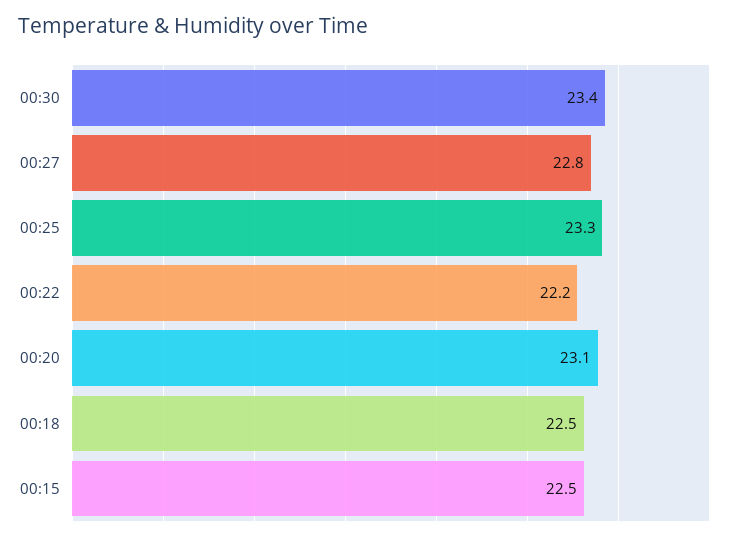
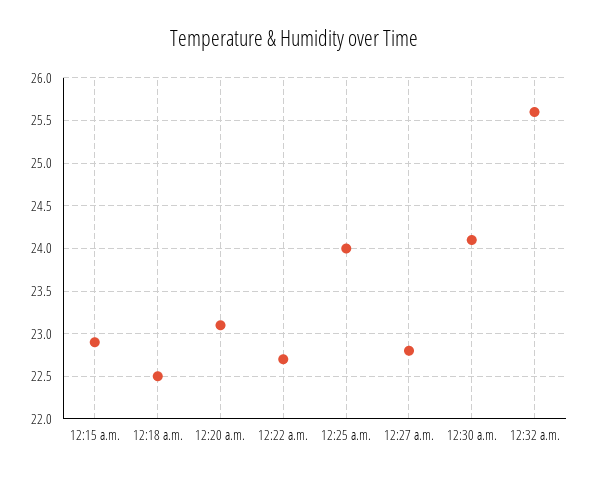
00:30: 23.4 -> 24.1
00:25: 23.3 -> 24
00:22: 22.2 -> 22.7
00:15: 22.5 -> 22.9
12:32 a.m.: none -> 25.6

